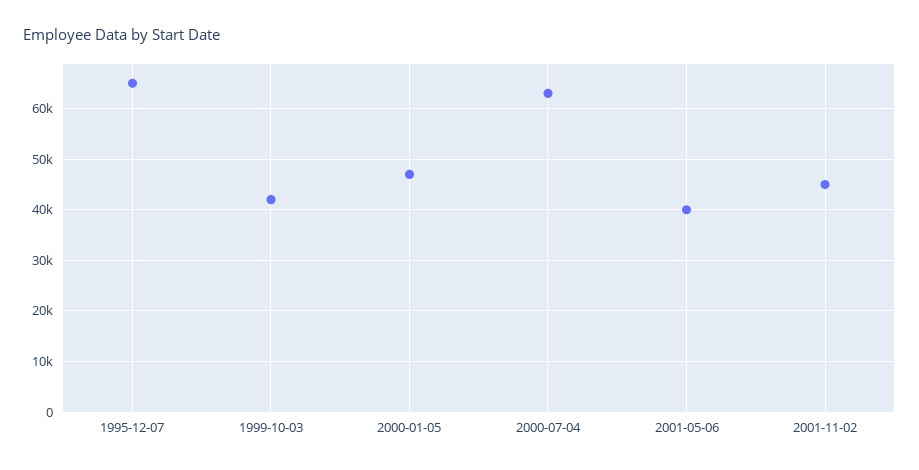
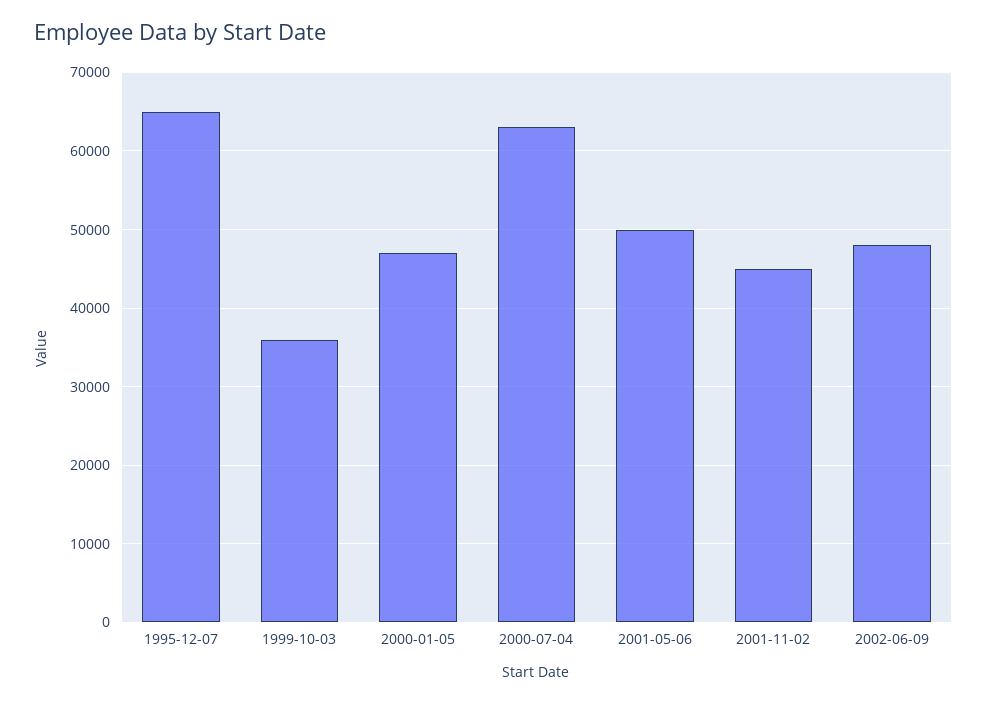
1999-10-03: 42000 -> 36000
2001-05-06: 40000 -> 50000
2002-06-09: none -> 48000

